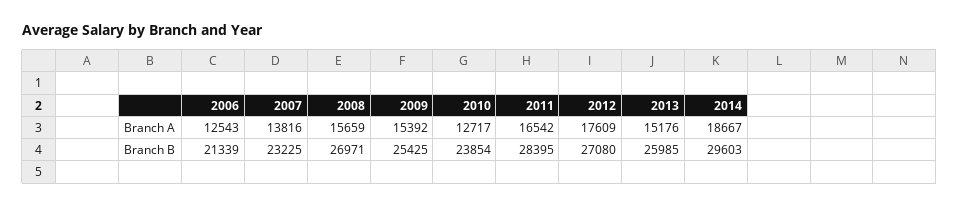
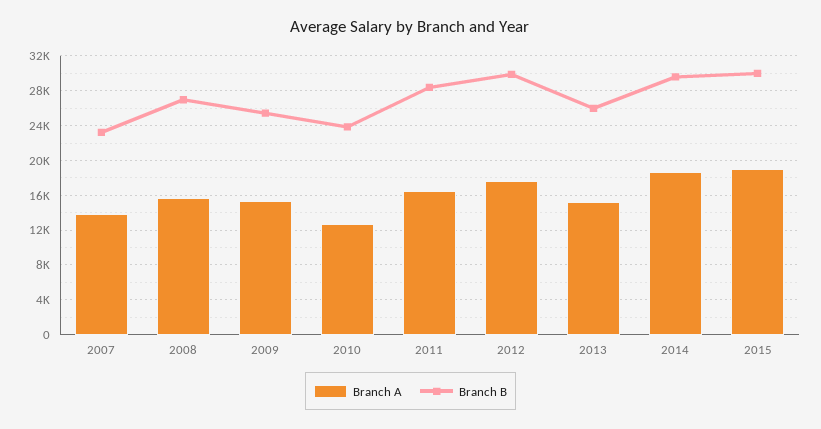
Branch A, 2006: 12543 -> none
Branch B, 2006: 21339 -> none
Branch B, 2012: 27080 -> 30000
Branch A, 2015: none -> 19000
Branch B, 2015: none -> 30000

